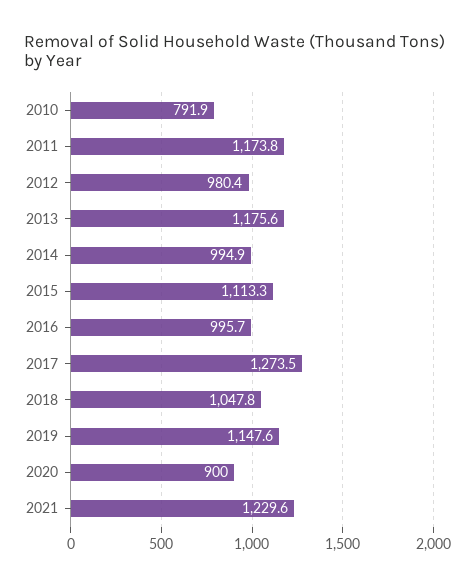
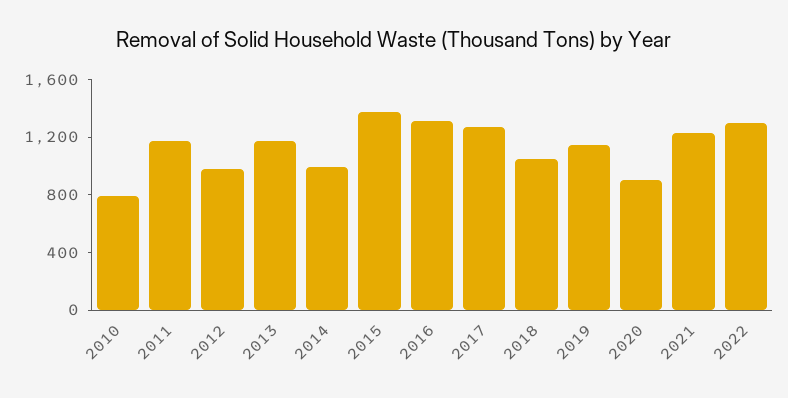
2015: 1113.3 -> 1400
2016: 995.7 -> 1300
2022: none -> 1300

